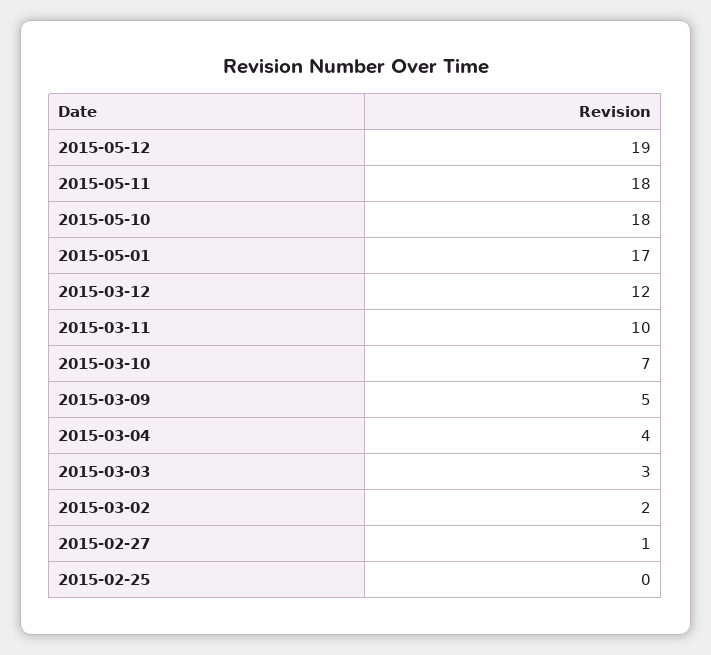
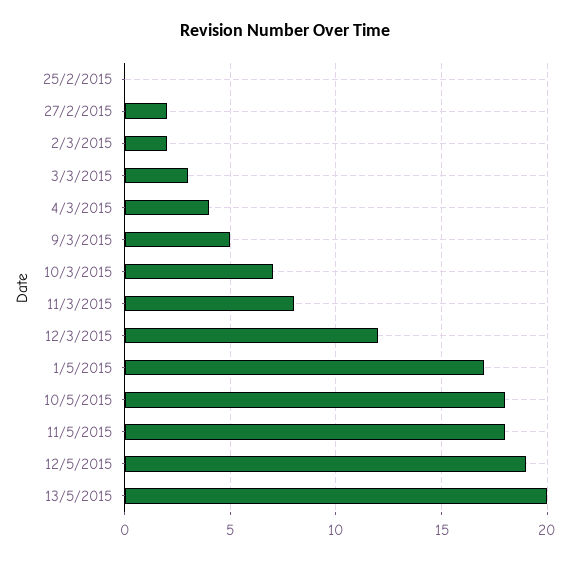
2015-03-11: 10 -> 8
2015-02-27: 1 -> 2
13/5/2015: none -> 20

